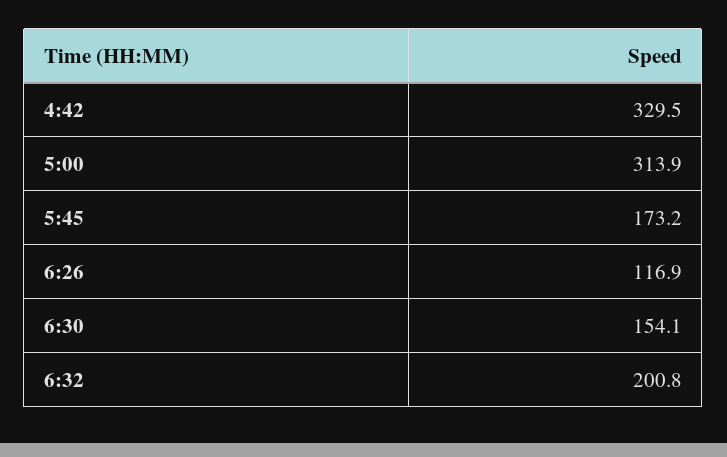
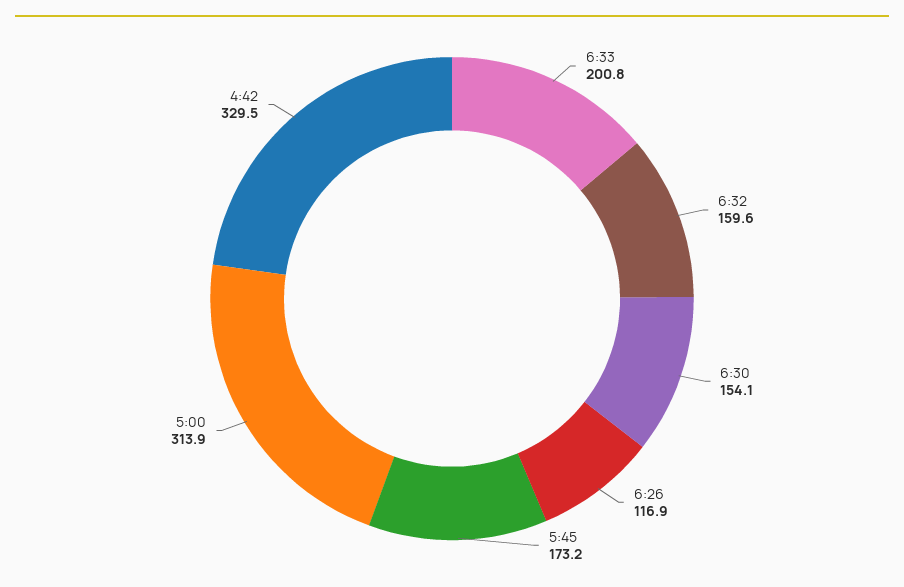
6:32: 200.8 -> 159.6
6:33: none -> 200.8

